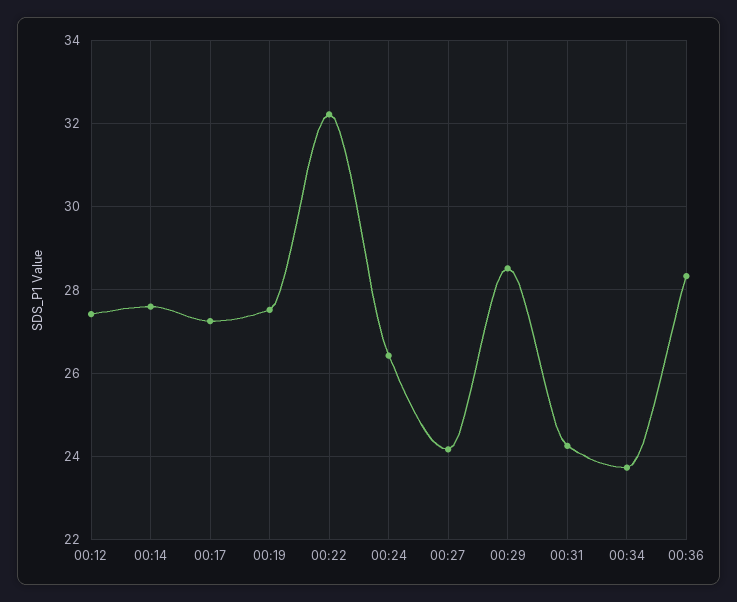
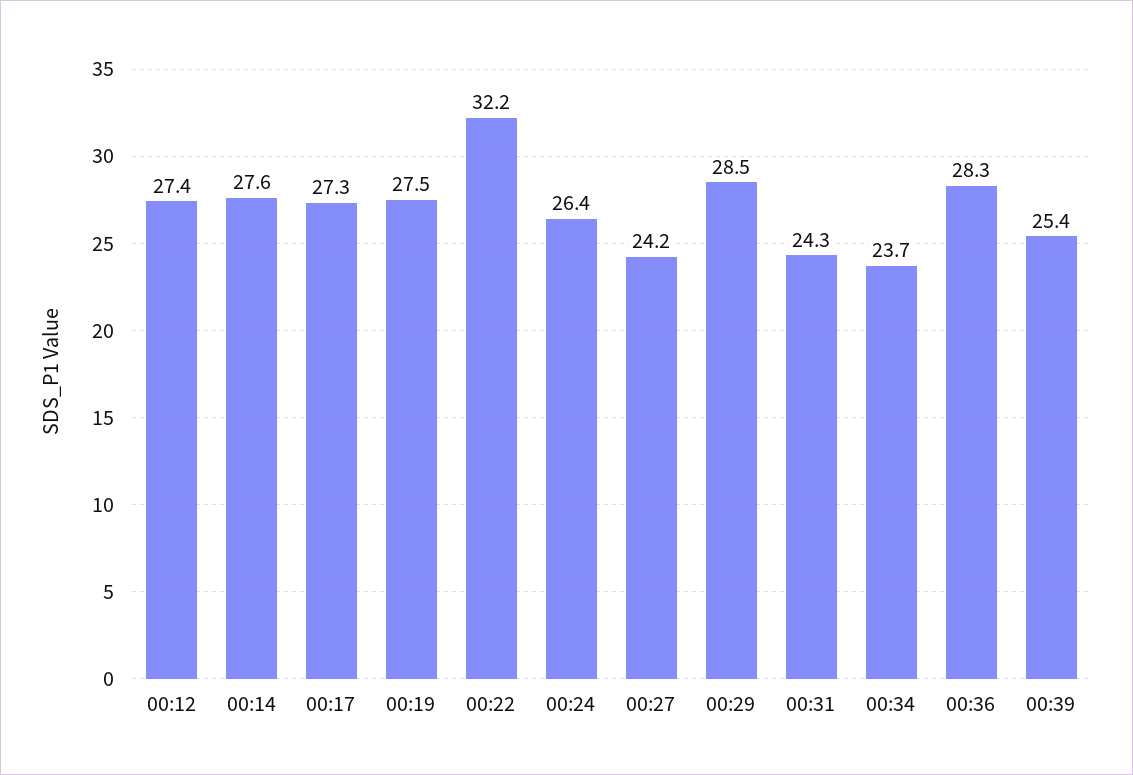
00:39: none -> 25.4

